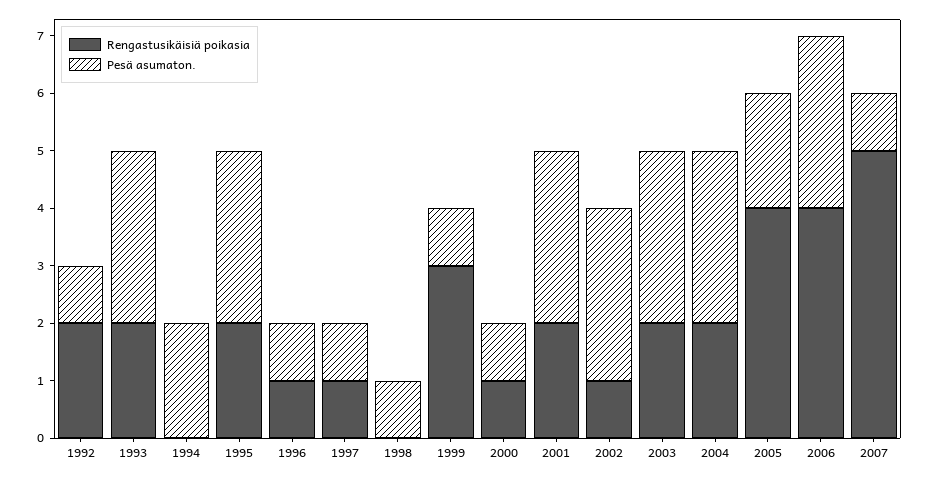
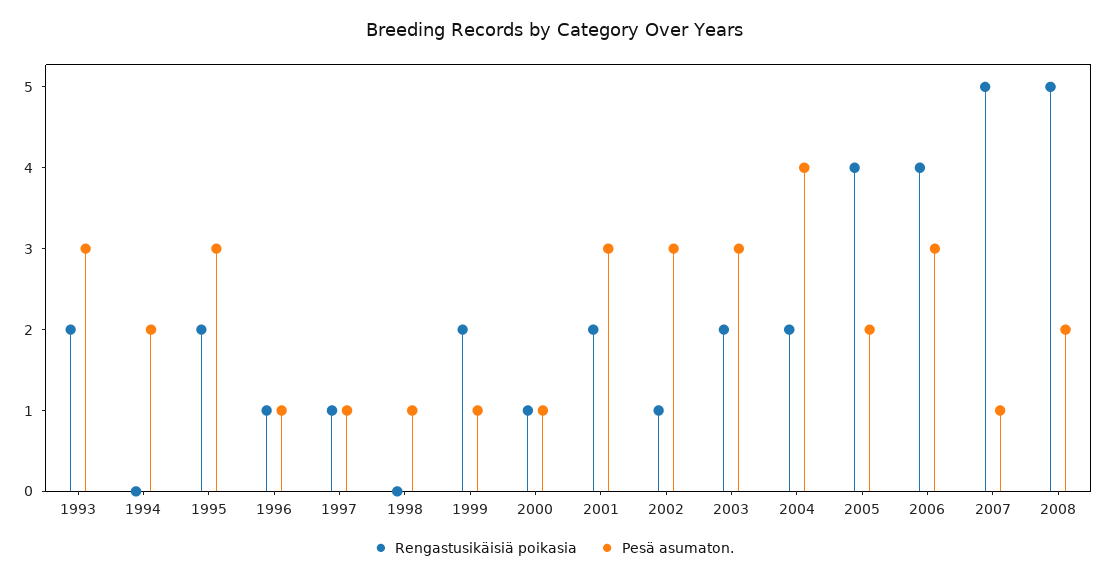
Rengastusikäisiä poikasia, 1992: 2 -> none
Pesä asumaton., 1992: 1 -> none
Rengastusikäisiä poikasia, 1999: 3 -> 2
Pesä asumaton., 2004: 3 -> 4
Rengastusikäisiä poikasia, 2008: none -> 5
Pesä asumaton., 2008: none -> 2

